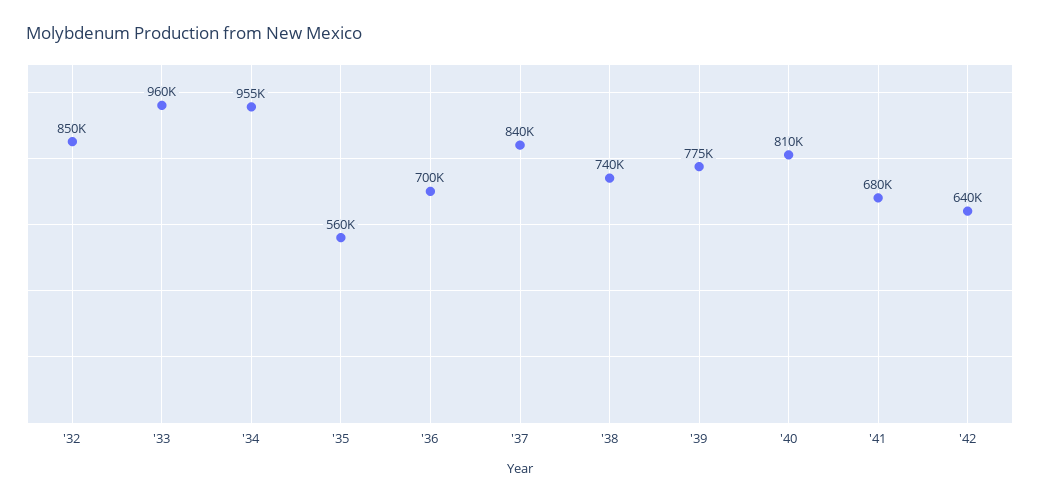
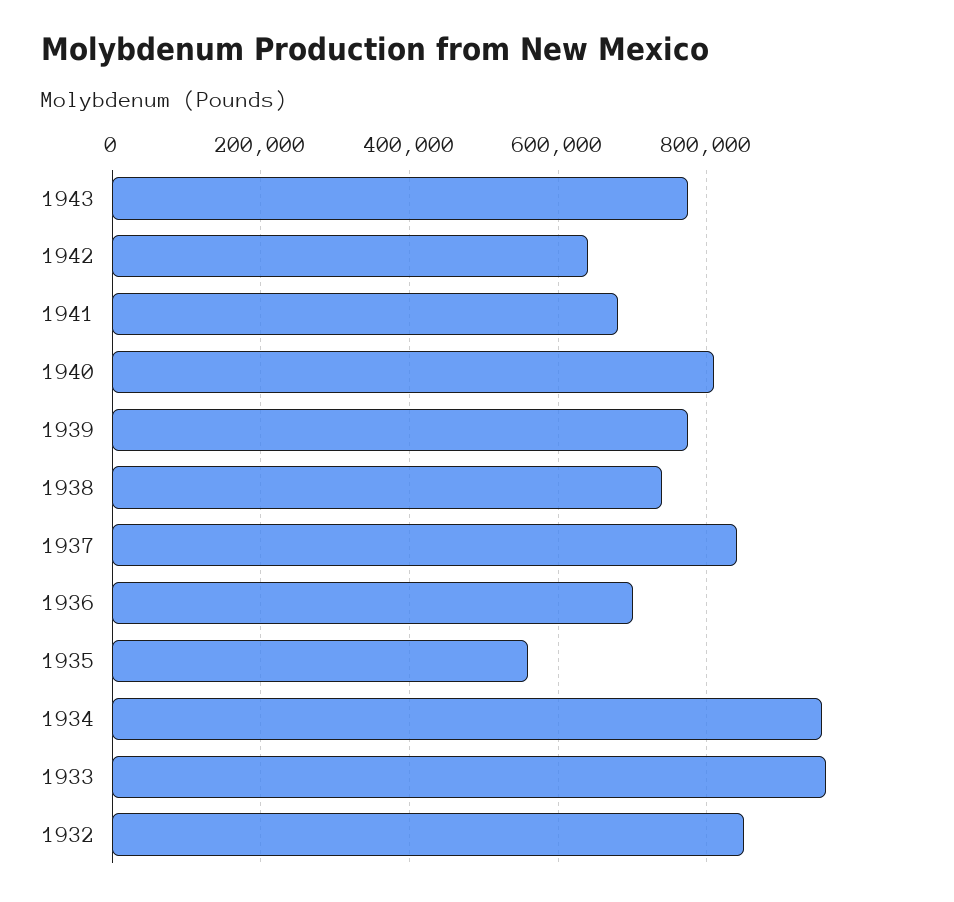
1943: none -> 780000

